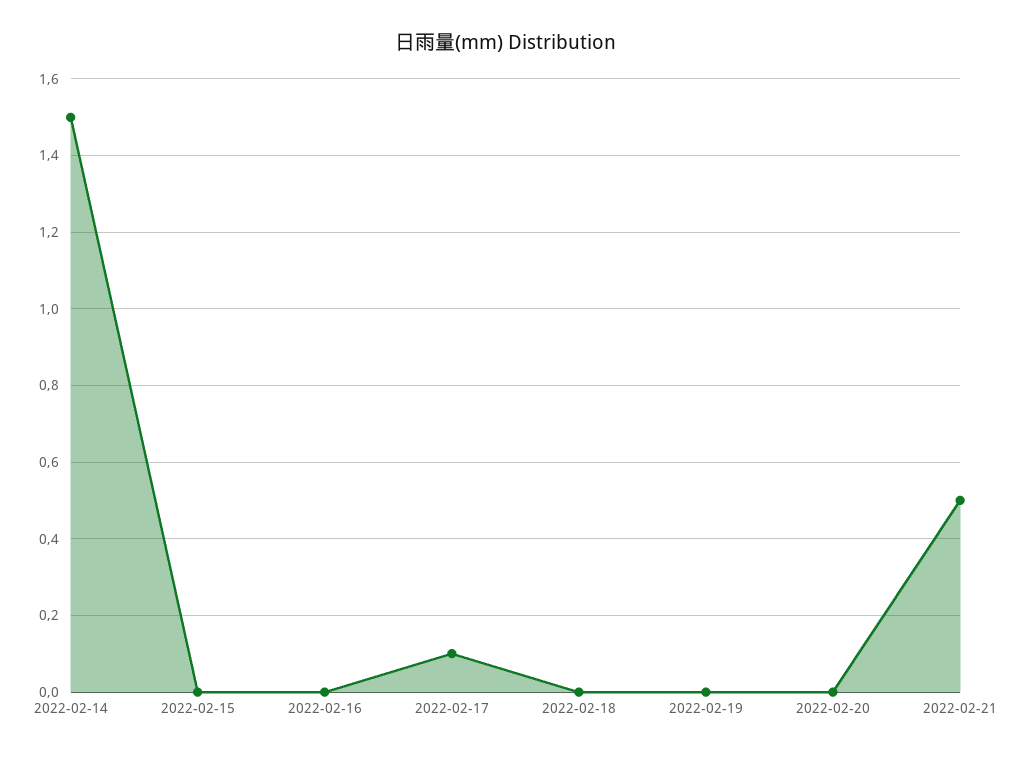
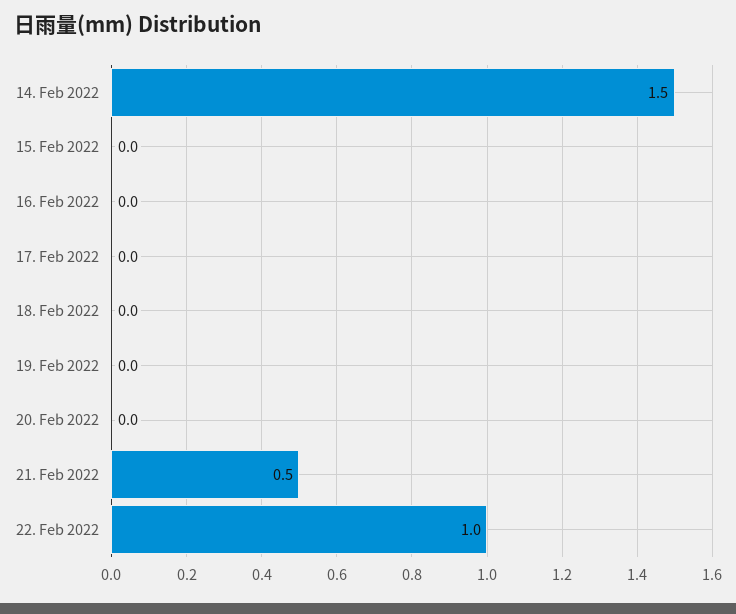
2022-02-17: 0.1 -> 0
22. Feb 2022: none -> 1

